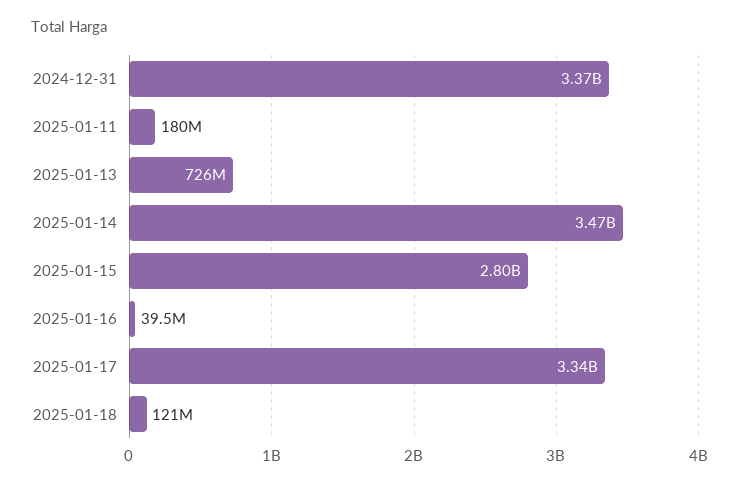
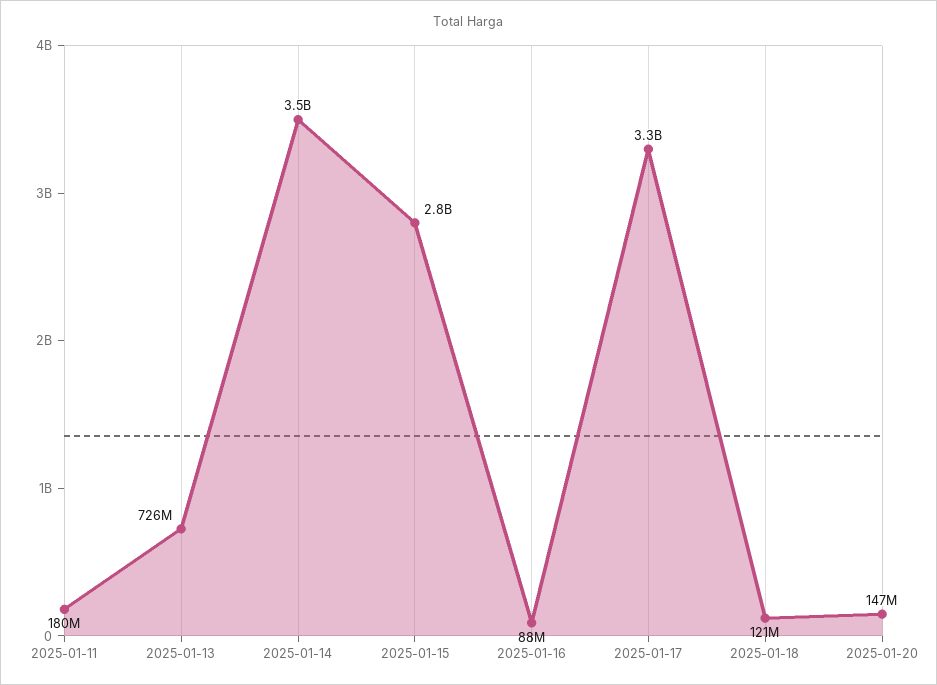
2024-12-31: 3370000000 -> none
2025-01-16: 39500000 -> 88000000
2025-01-20: none -> 147000000

